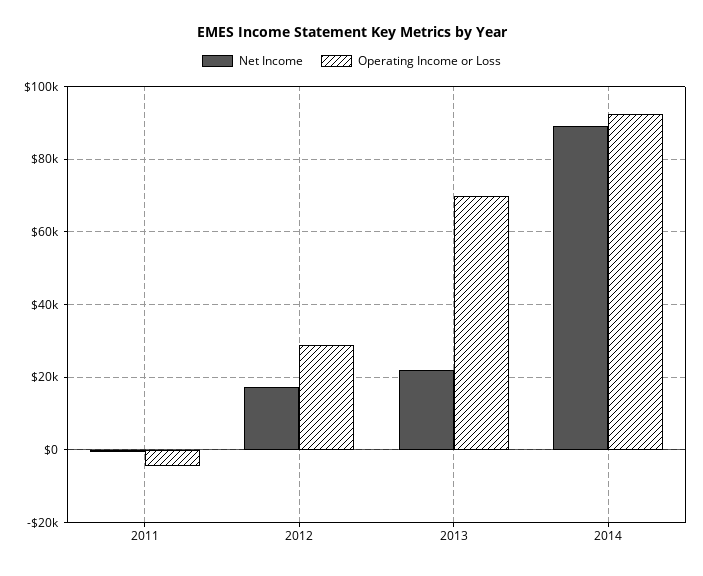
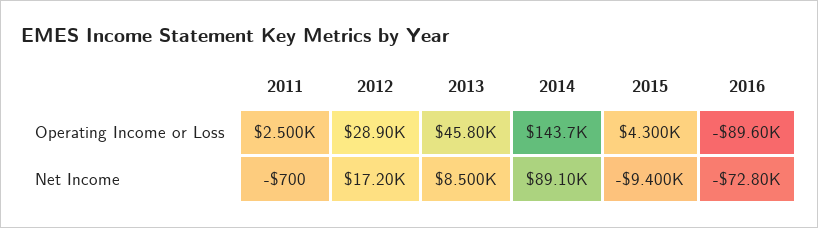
Operating Income or Loss, 2011: -4000 -> 2500
Net Income, 2013: 22000 -> 8500
Operating Income or Loss, 2013: 70000 -> 45800
Operating Income or Loss, 2014: 92000 -> 143700
Operating Income or Loss, 2015: none -> 4300
Operating Income or Loss, 2016: none -> -89600
Net Income, 2015: none -> -9400
Net Income, 2016: none -> -72800

